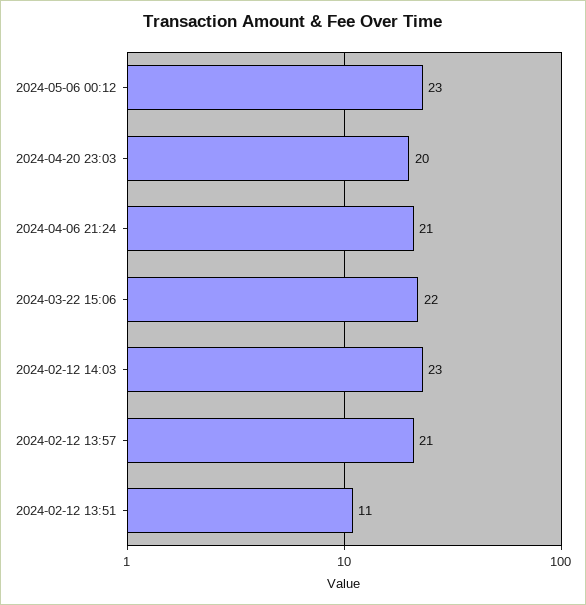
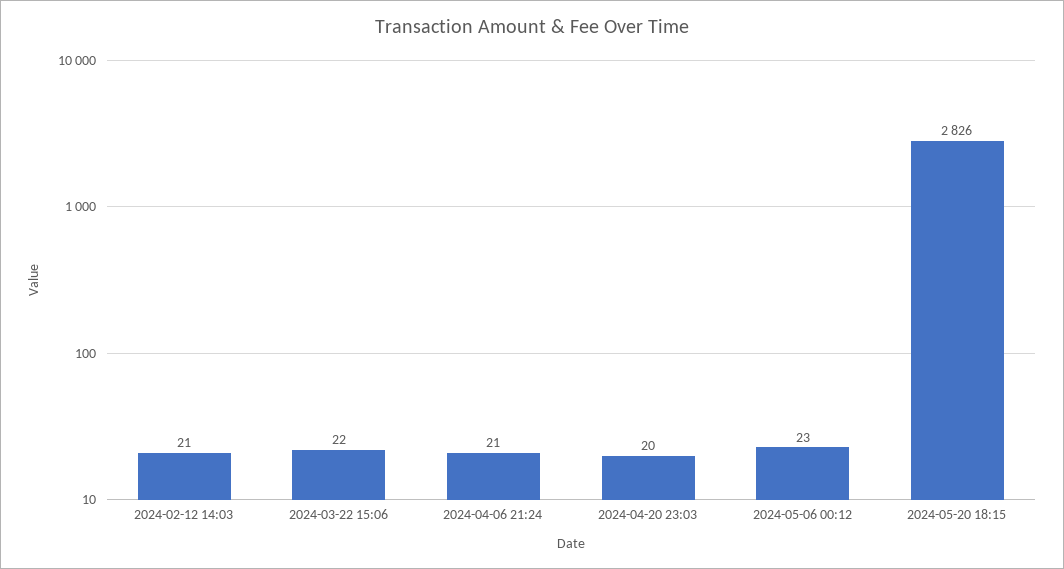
2024-02-12 14:03: 23 -> 21
2024-02-12 13:57: 21 -> none
2024-02-12 13:51: 11 -> none
2024-05-20 18:15: none -> 2826

